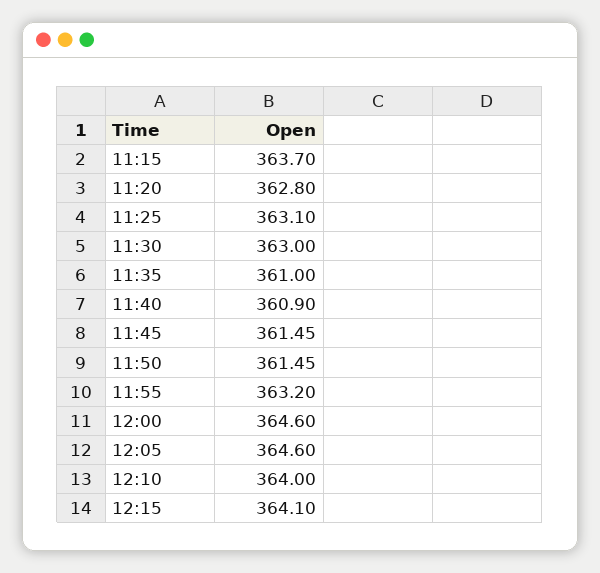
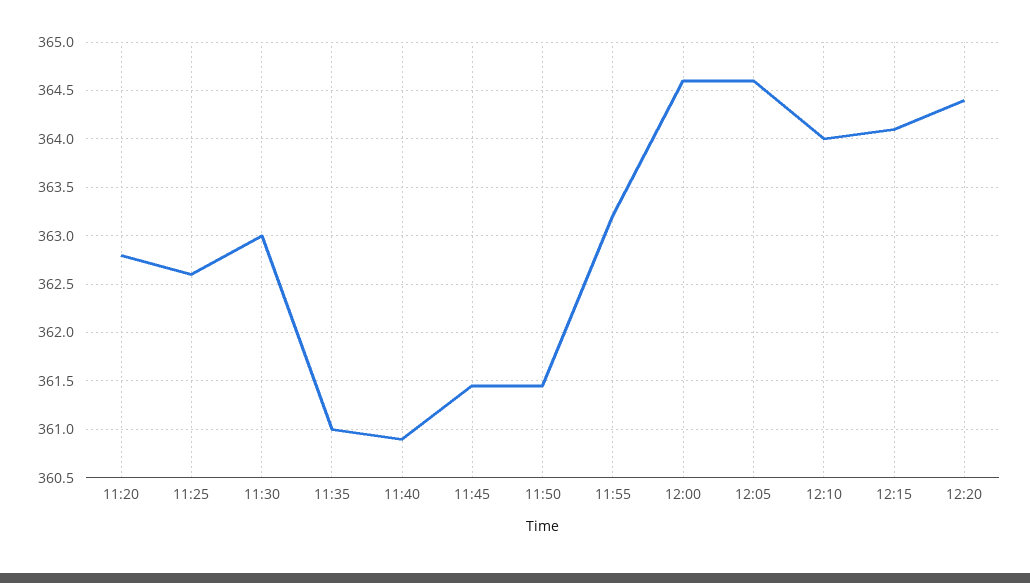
11:15: 363.7 -> none
11:25: 363.1 -> 362.6
12:20: none -> 364.4

